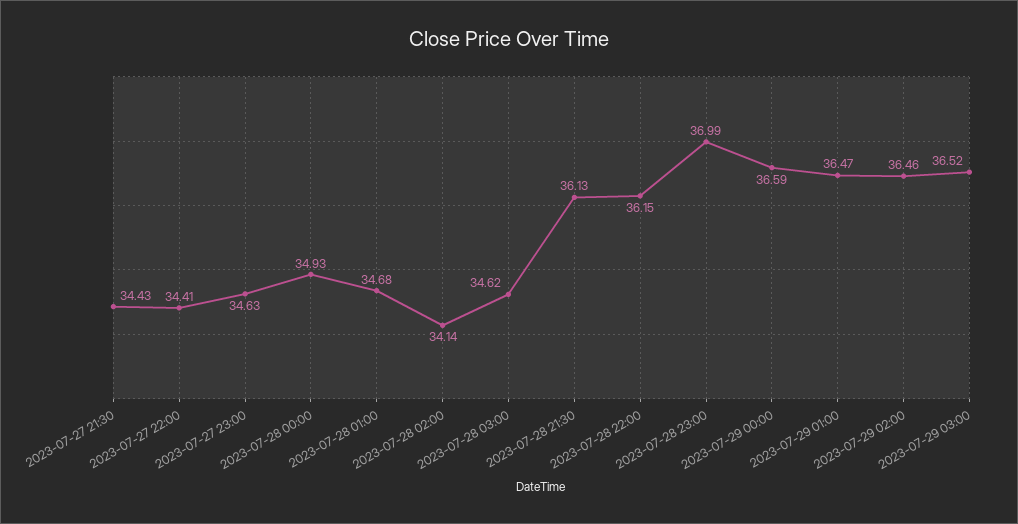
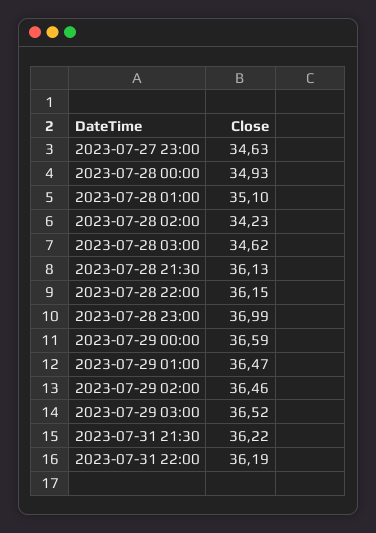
2023-07-27 21:30: 34.43 -> none
2023-07-27 22:00: 34.41 -> none
2023-07-28 01:00: 34.68 -> 35.1
2023-07-28 02:00: 34.14 -> 34.23
2023-07-31 21:30: none -> 36.22
2023-07-31 22:00: none -> 36.19

